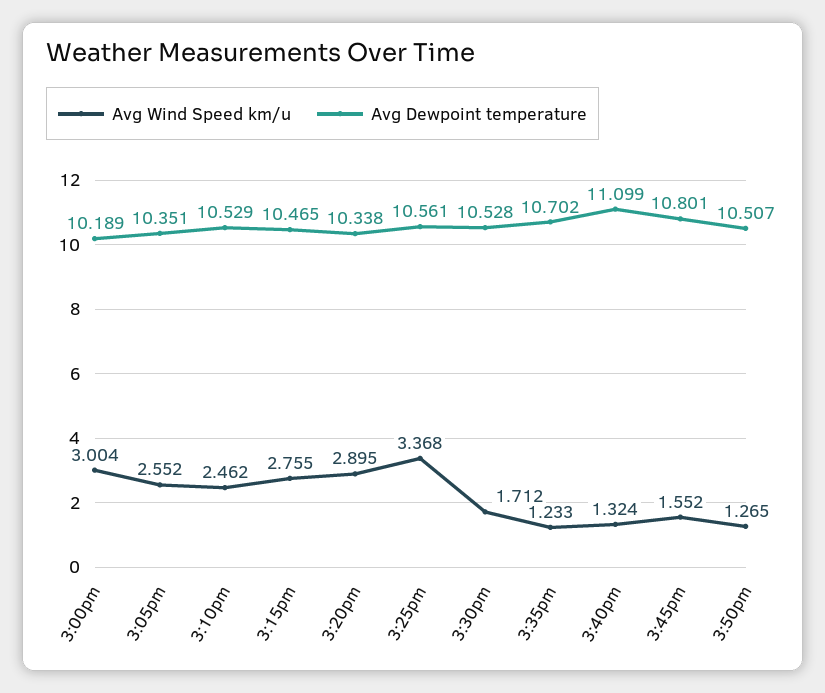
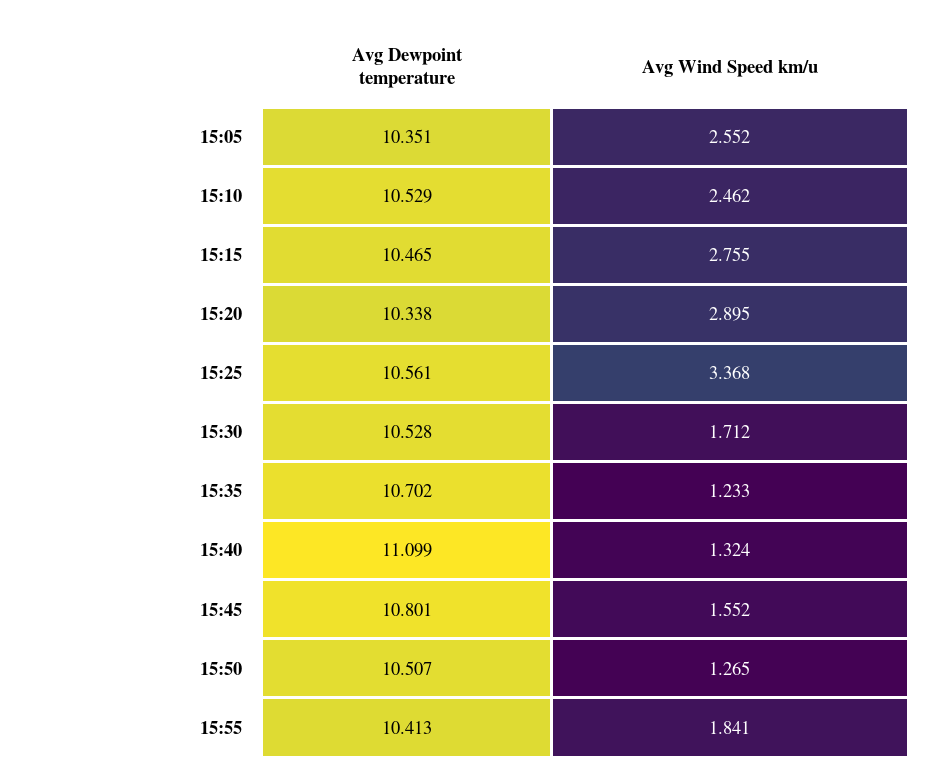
Avg Wind Speed km/u, 3:00pm: 3.004 -> none
Avg Dewpoint temperature, 3:00pm: 10.189 -> none
Avg Dewpoint temperature, 15:55: none -> 10.413
Avg Wind Speed km/u, 15:55: none -> 1.841

